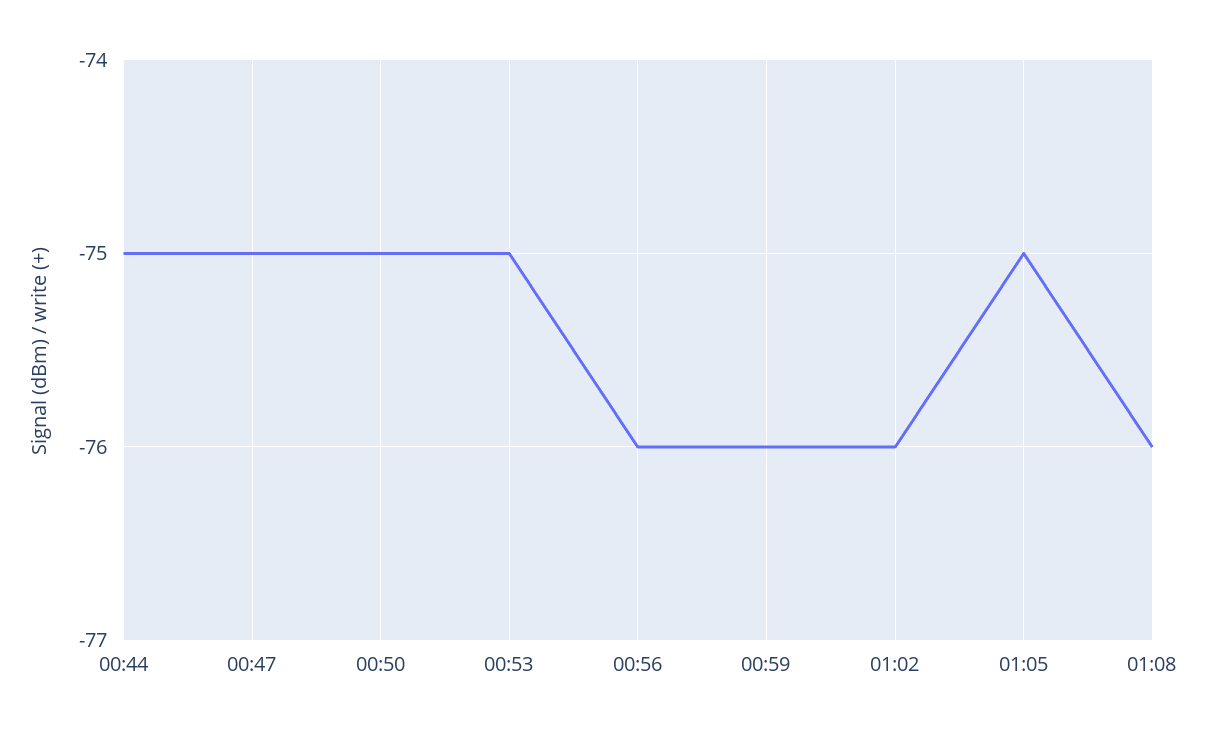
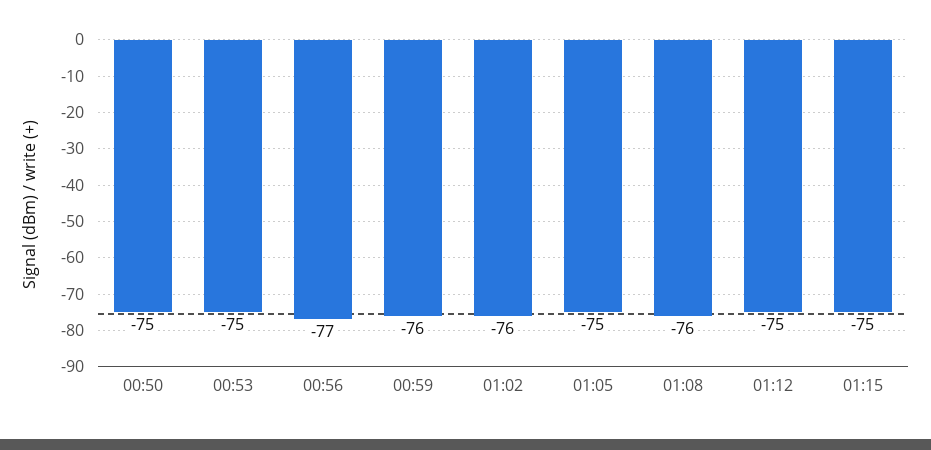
00:44: -75 -> none
00:47: -75 -> none
00:56: -76 -> -77
01:12: none -> -75
01:15: none -> -75

